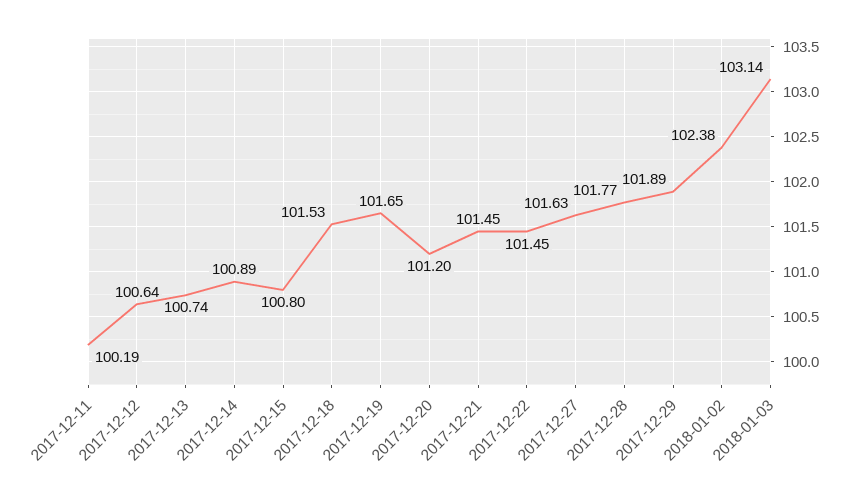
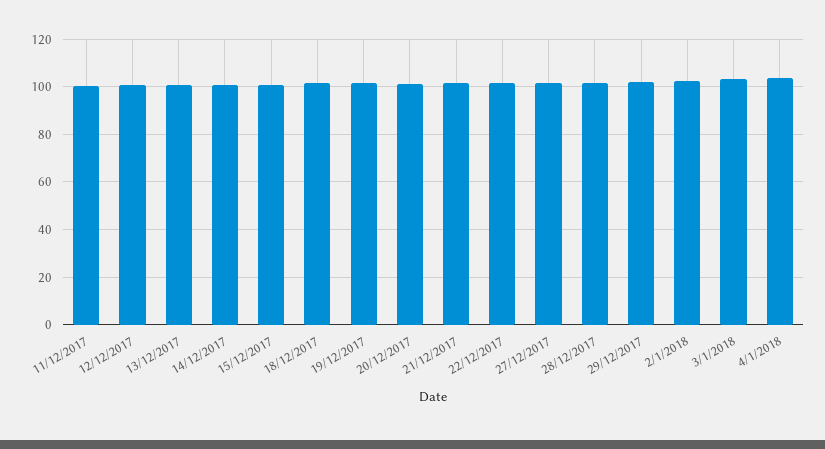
4/1/2018: none -> 105

